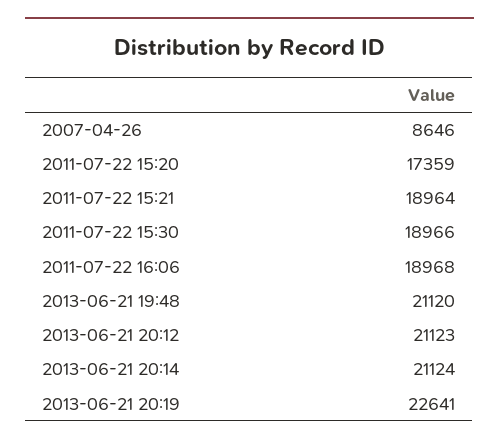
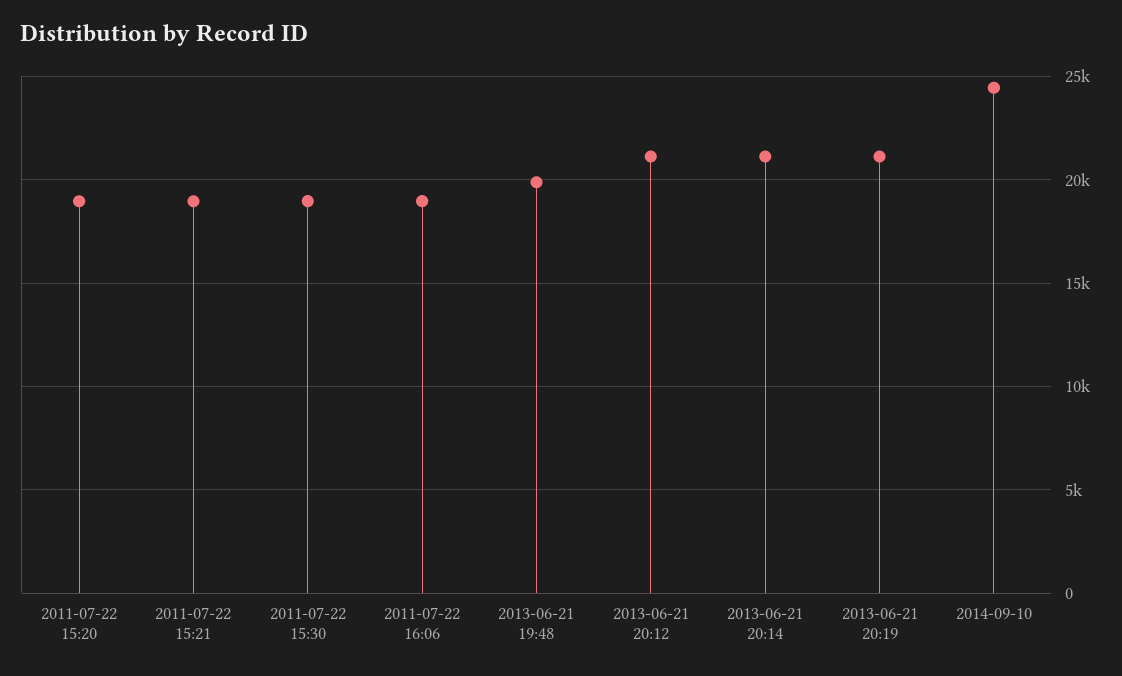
2007-04-26: 8646 -> none
2011-07-22 15:20: 17359 -> 19000
2013-06-21 19:48: 21120 -> 20000
2013-06-21 20:19: 22641 -> 21000
2014-09-10: none -> 24500

